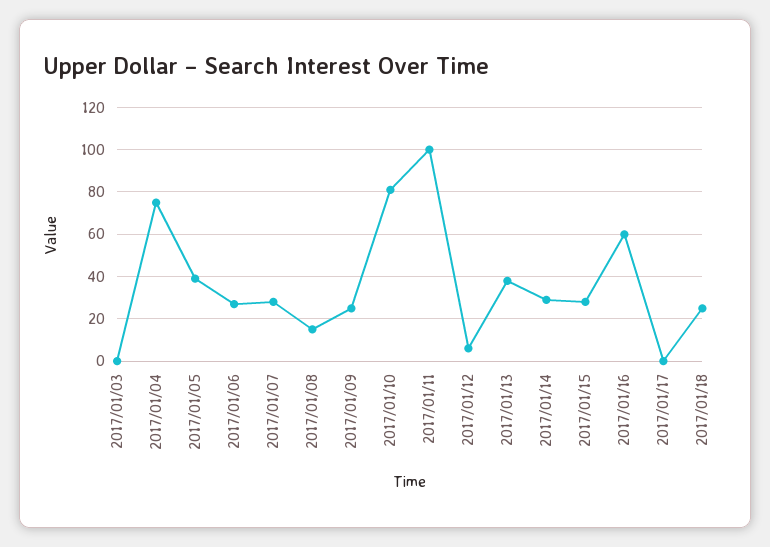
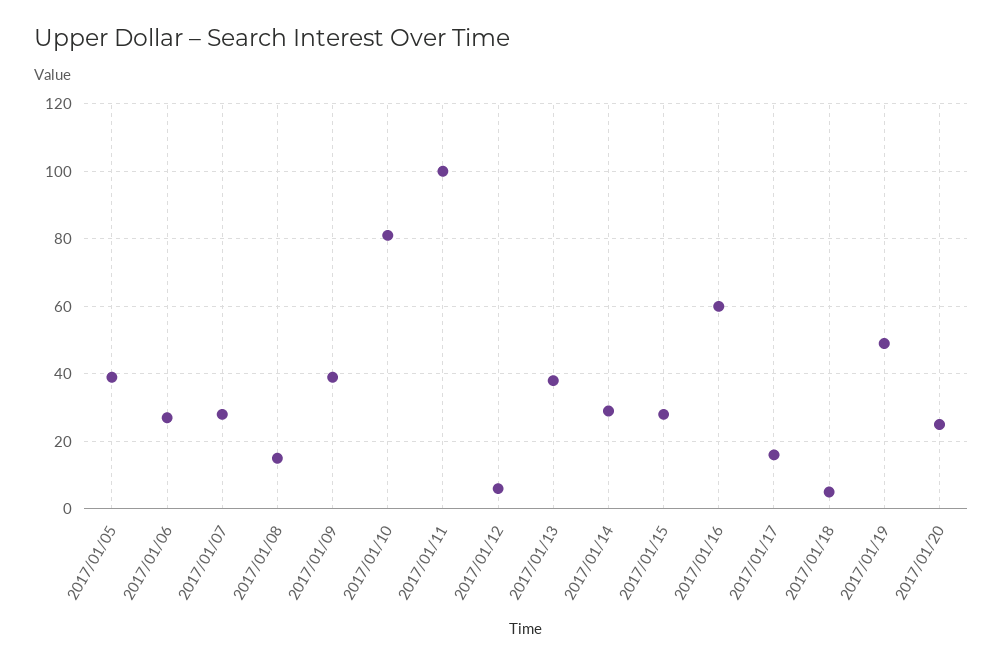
2017/01/03: 0 -> none
2017/01/04: 75 -> none
2017/01/09: 25 -> 40
2017/01/17: 0 -> 15
2017/01/18: 25 -> 5
2017/01/19: none -> 50
2017/01/20: none -> 25

